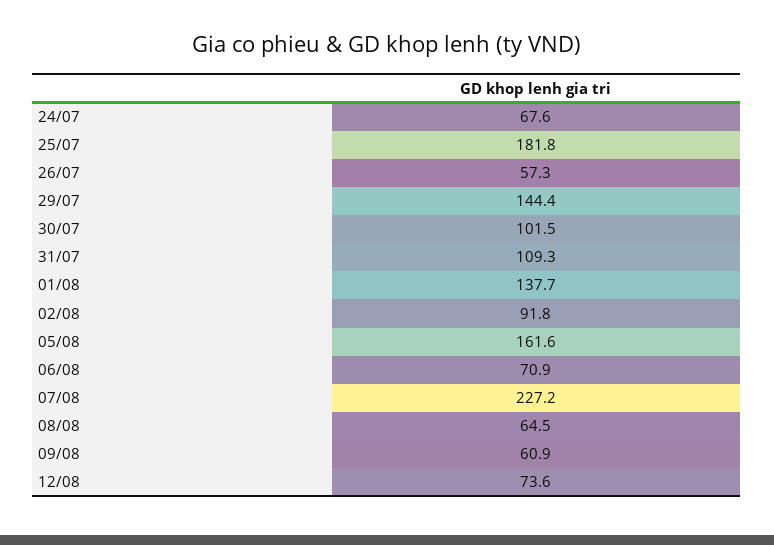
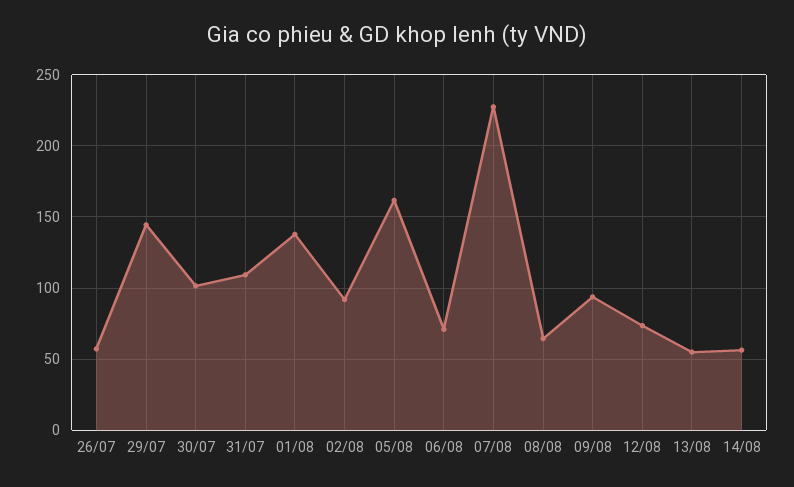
24/07: 67.6 -> none
25/07: 181.8 -> none
09/08: 60.9 -> 95
13/08: none -> 55
14/08: none -> 55

